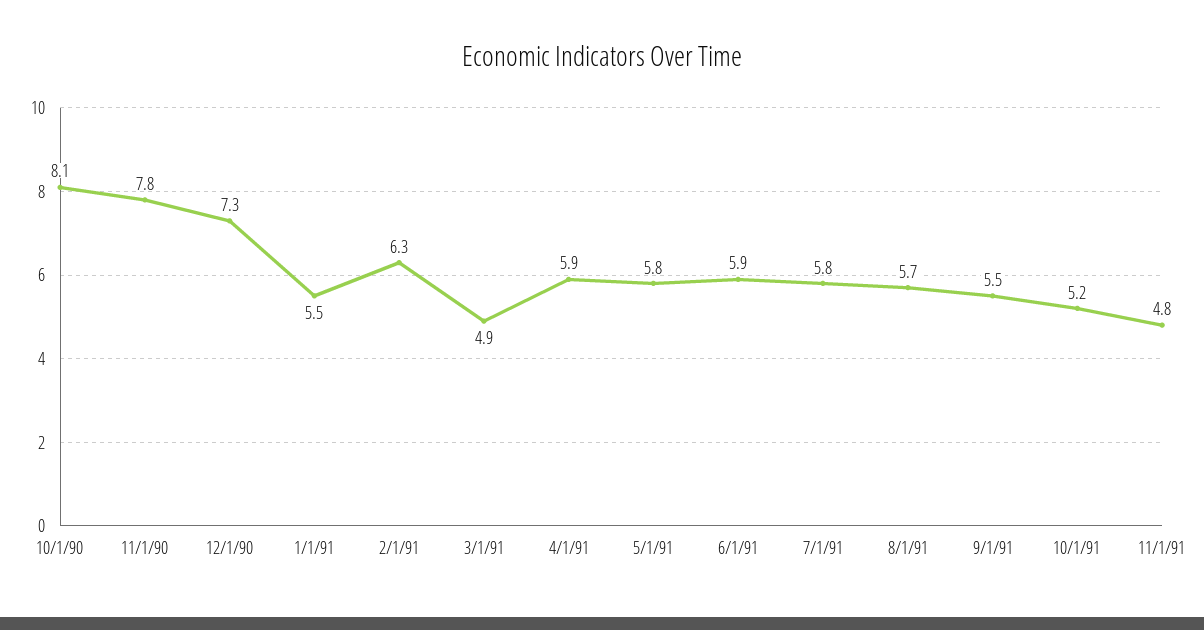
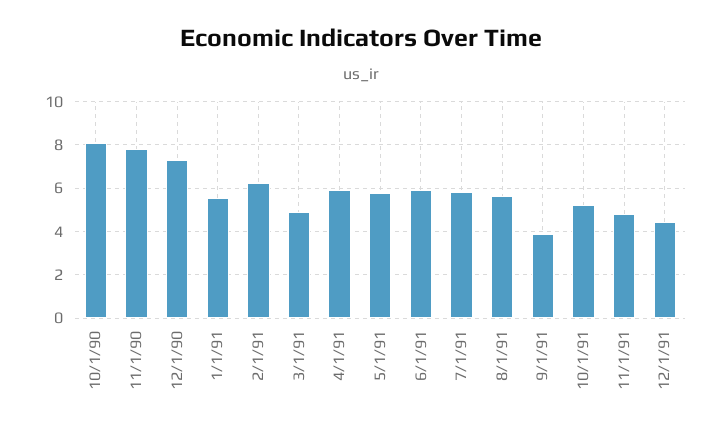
9/1/91: 5.5 -> 4
12/1/91: none -> 4.5

